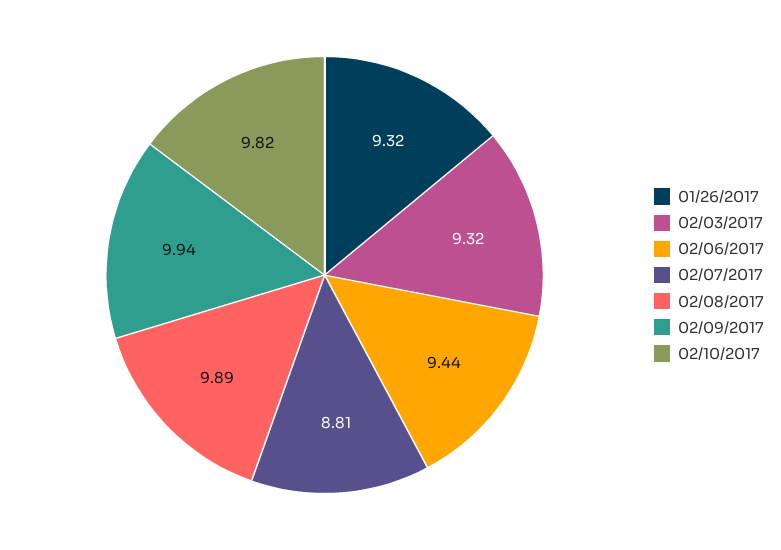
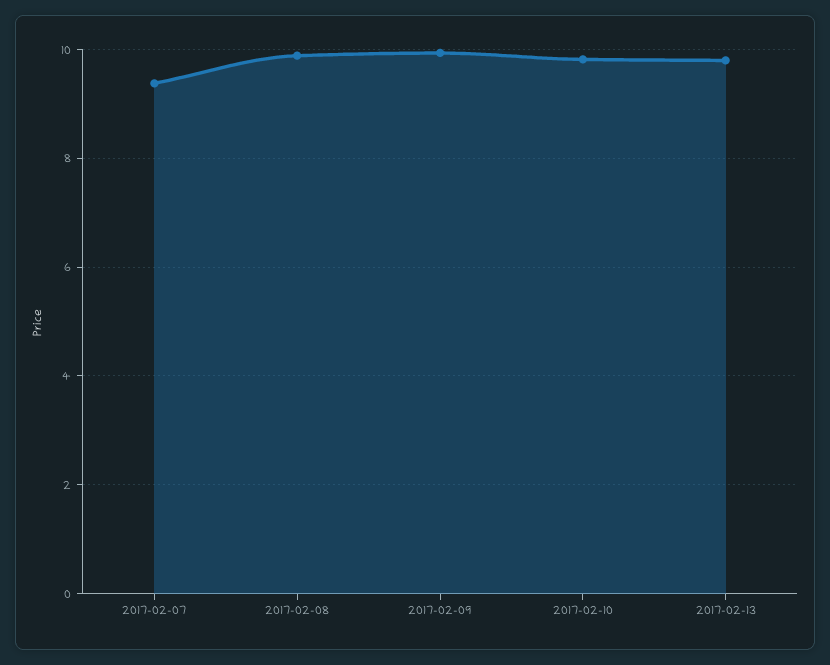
01/26/2017: 9.32 -> none
02/03/2017: 9.32 -> none
02/06/2017: 9.44 -> none
02/07/2017: 8.81 -> 9.4
2017-02-13: none -> 9.8

